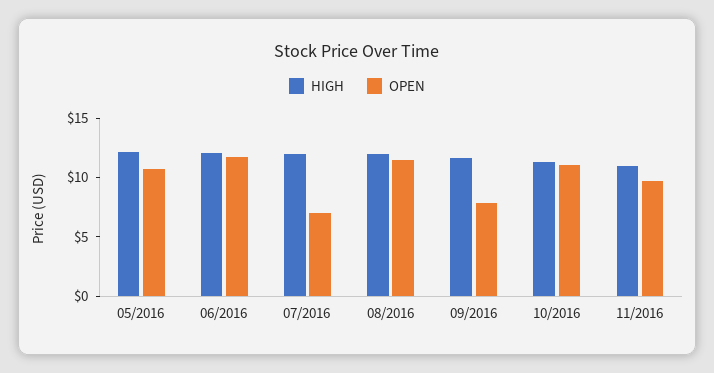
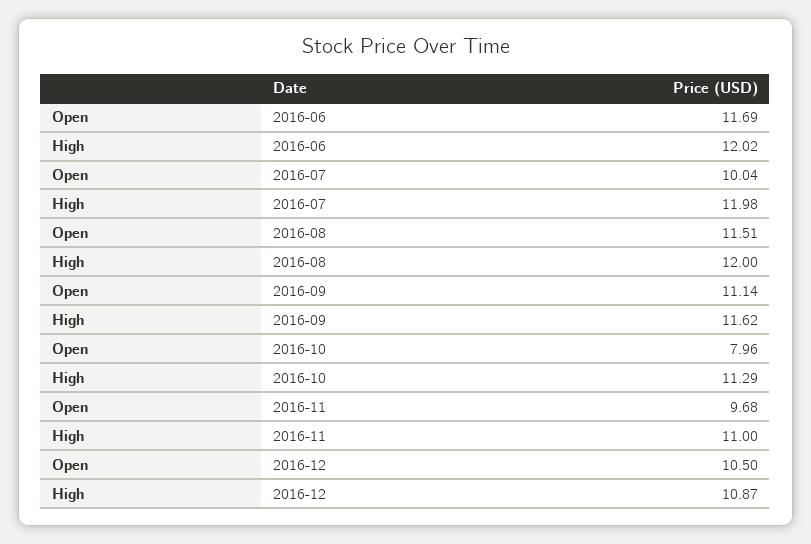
HIGH, 05/2016: 12 -> none
OPEN, 05/2016: 11 -> none
OPEN, 07/2016: 7 -> 10.04
OPEN, 09/2016: 8 -> 11.14
OPEN, 10/2016: 11 -> 7.96
OPEN, 2016-12: none -> 10.5
HIGH, 2016-12: none -> 10.87

